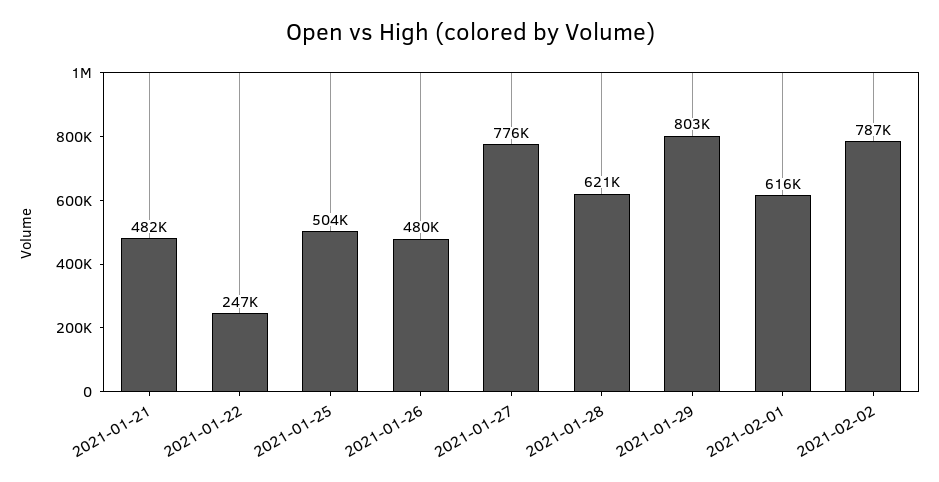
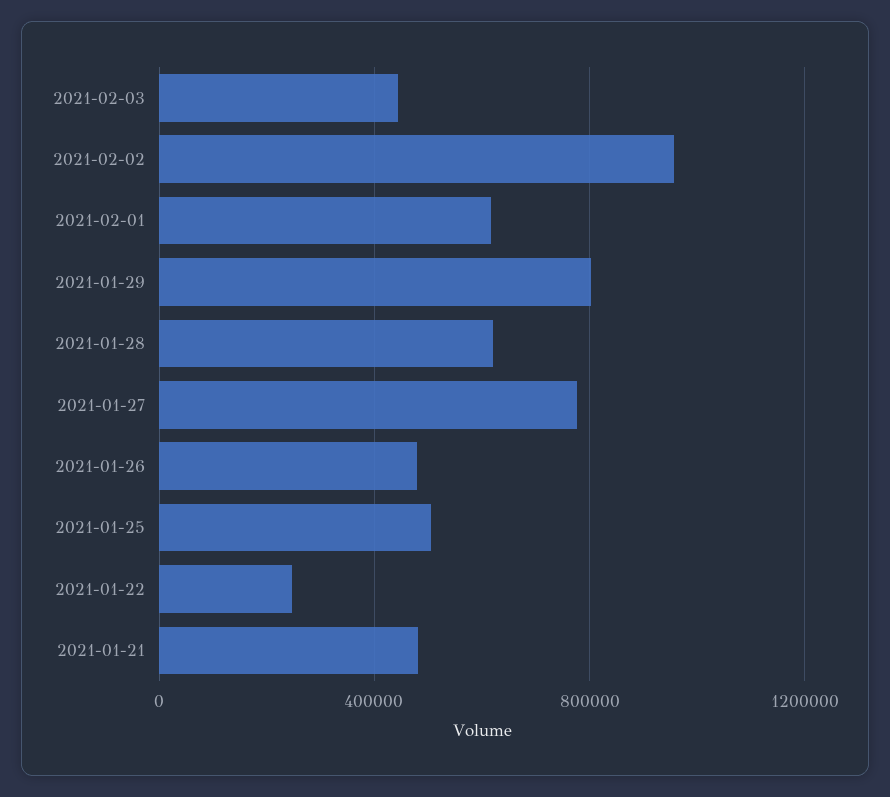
2021-02-02: 787000 -> 950000
2021-02-03: none -> 450000

